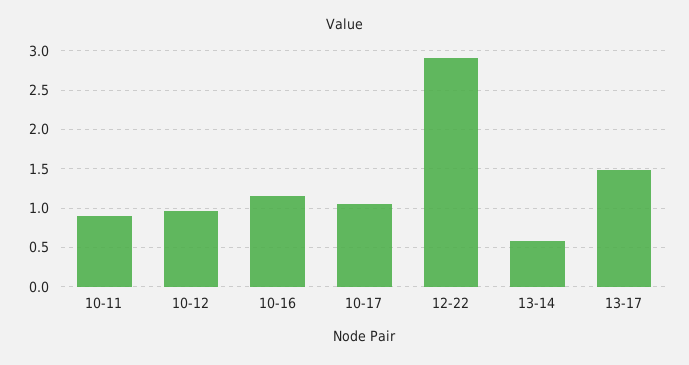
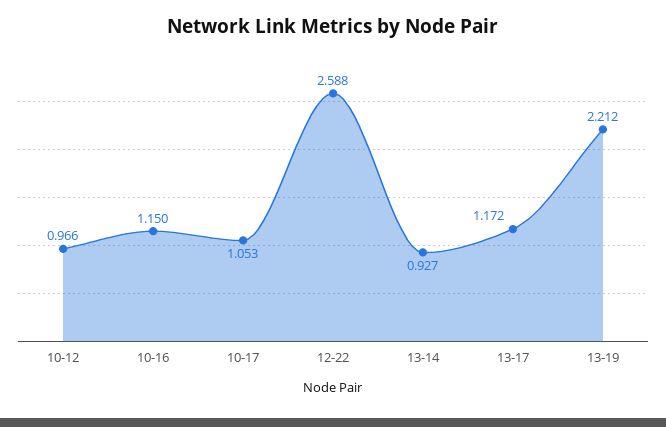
10-11: 0.9 -> none
12-22: 2.9 -> 2.588
13-14: 0.6 -> 0.927
13-17: 1.5 -> 1.172
13-19: none -> 2.212

